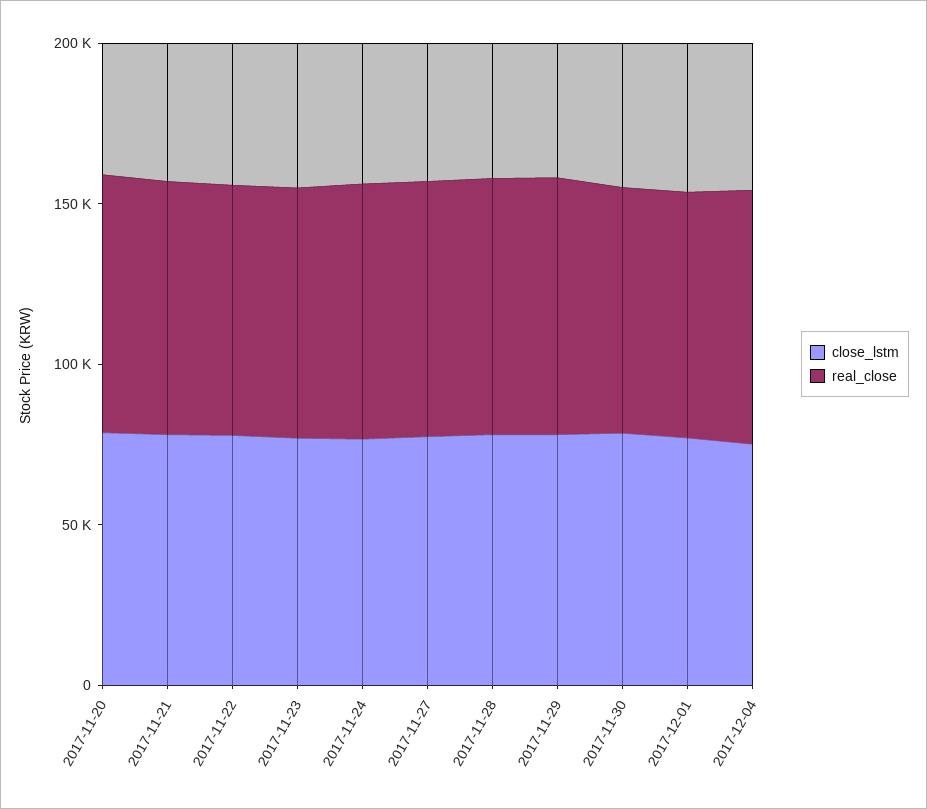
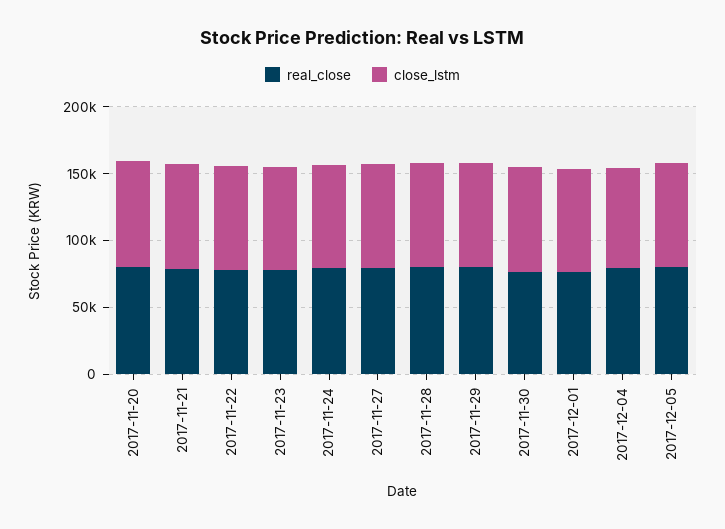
real_close, 2017-12-05: none -> 80000
close_lstm, 2017-12-05: none -> 80000

